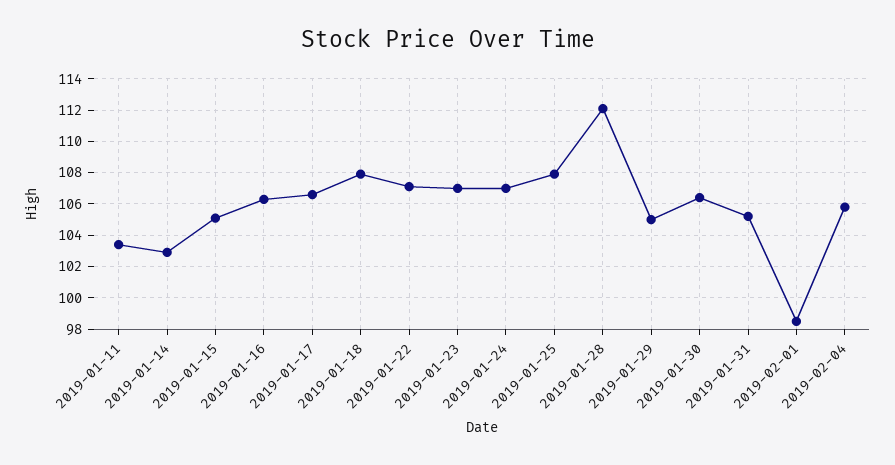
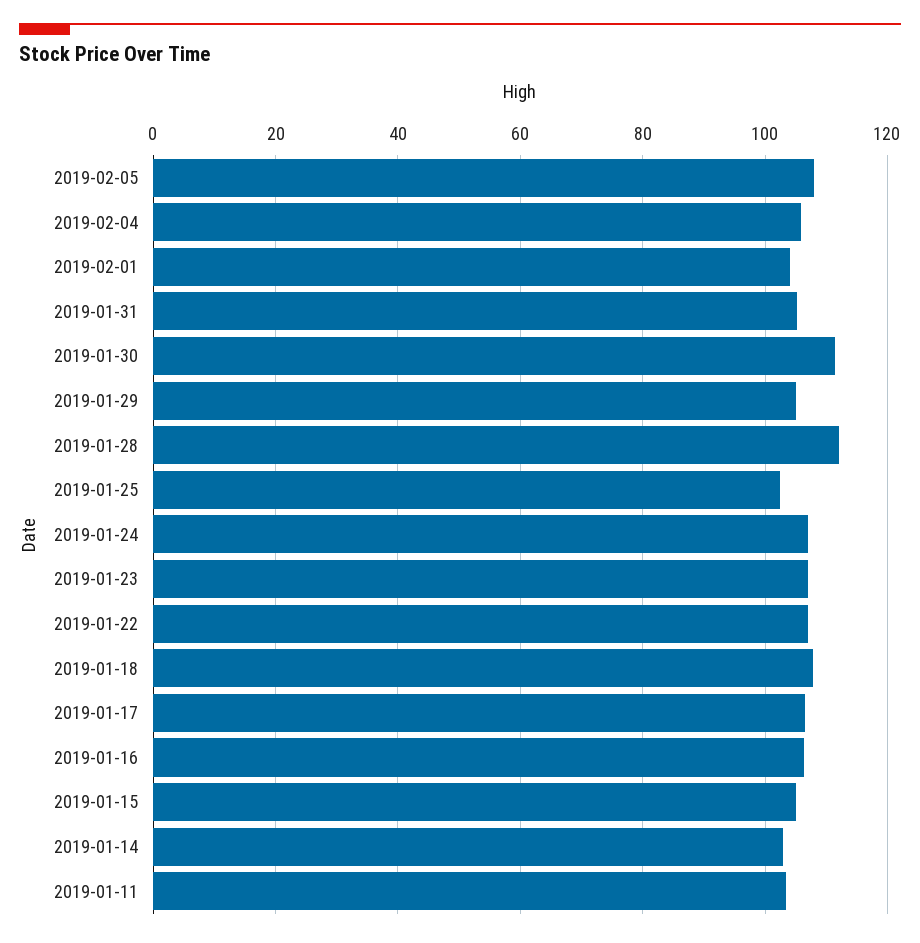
2019-01-25: 108 -> 102
2019-01-30: 106.5 -> 112
2019-02-01: 98.5 -> 104
2019-02-05: none -> 108

